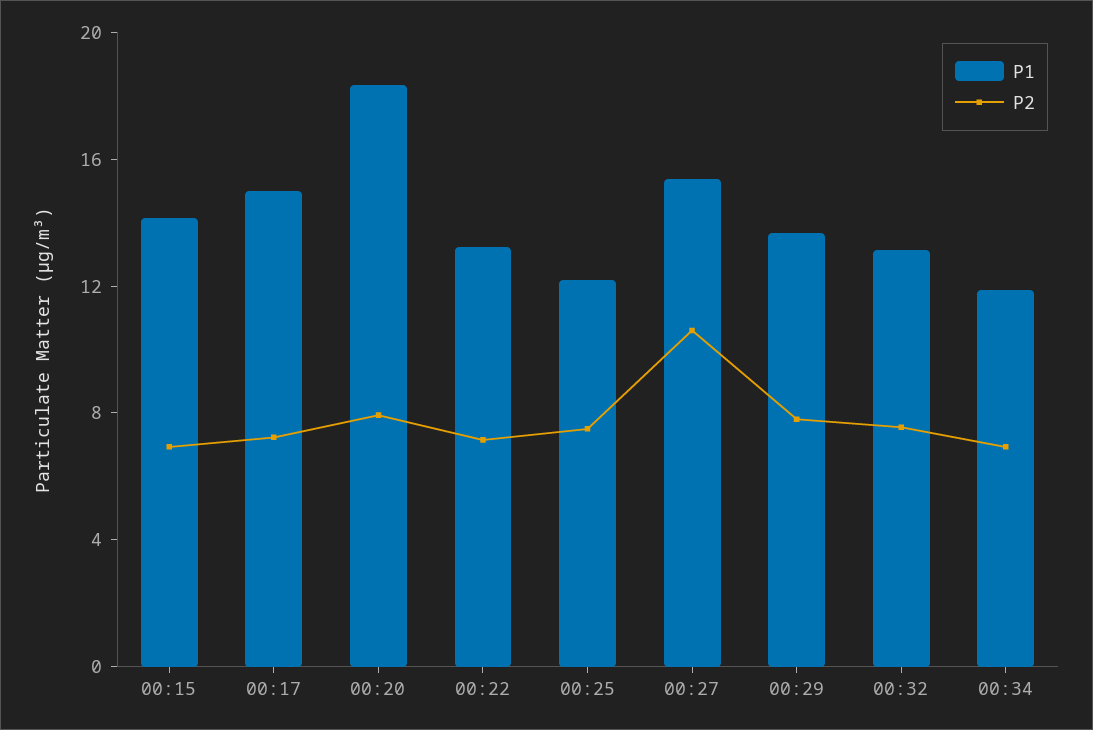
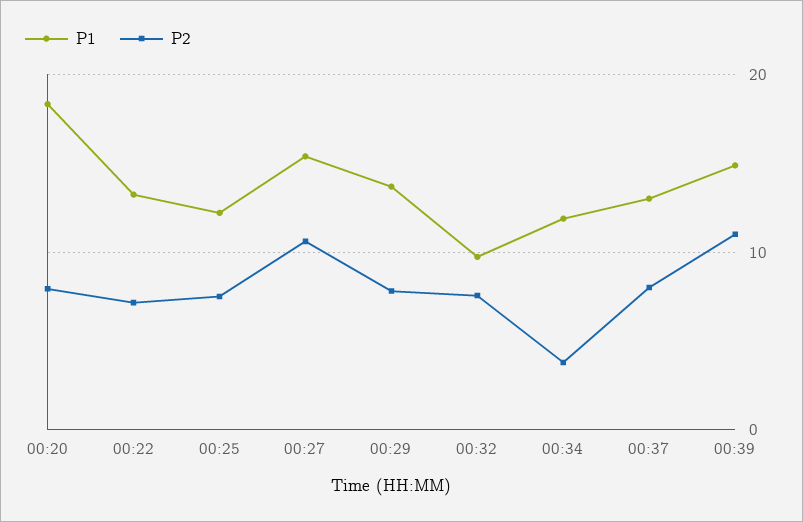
P1, 00:15: 14 -> none
P2, 00:15: 7 -> none
P1, 00:17: 15 -> none
P2, 00:17: 7 -> none
P1, 00:32: 13 -> 10
P2, 00:34: 7 -> 4
P1, 00:37: none -> 13
P2, 00:37: none -> 8
P1, 00:39: none -> 15
P2, 00:39: none -> 11

